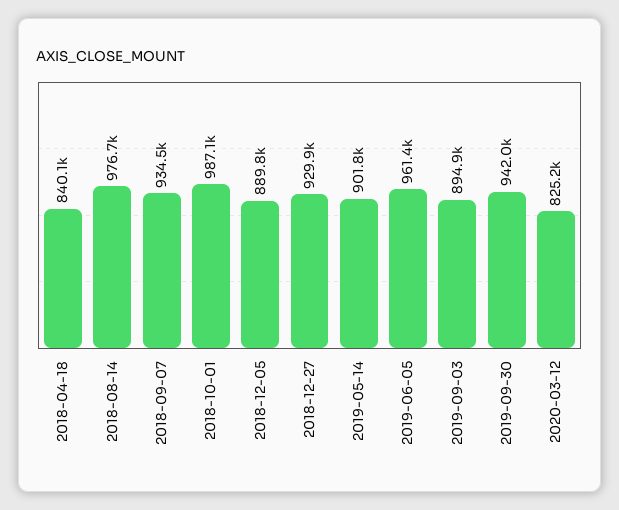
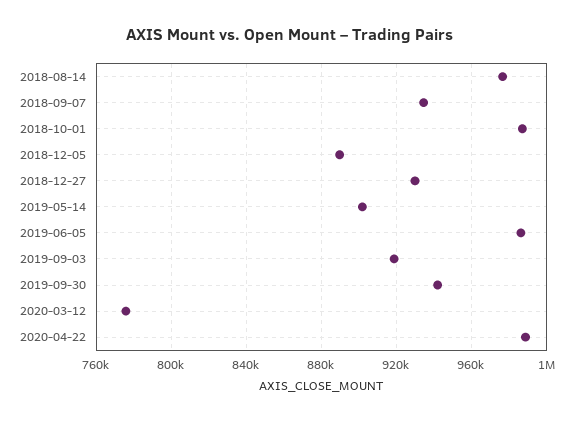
2018-04-18: 840100 -> none
2019-06-05: 961400 -> 985000
2019-09-03: 894900 -> 920000
2020-03-12: 825200 -> 775000
2020-04-22: none -> 990000

